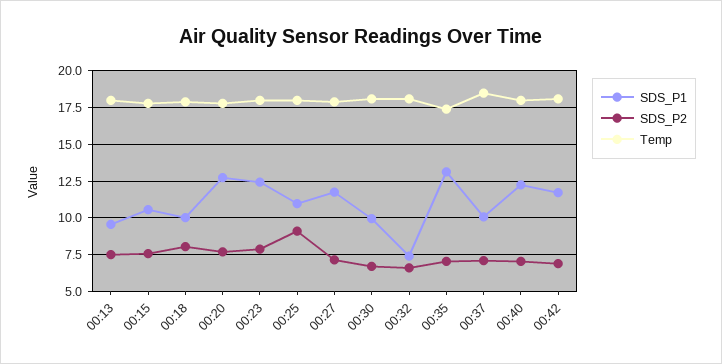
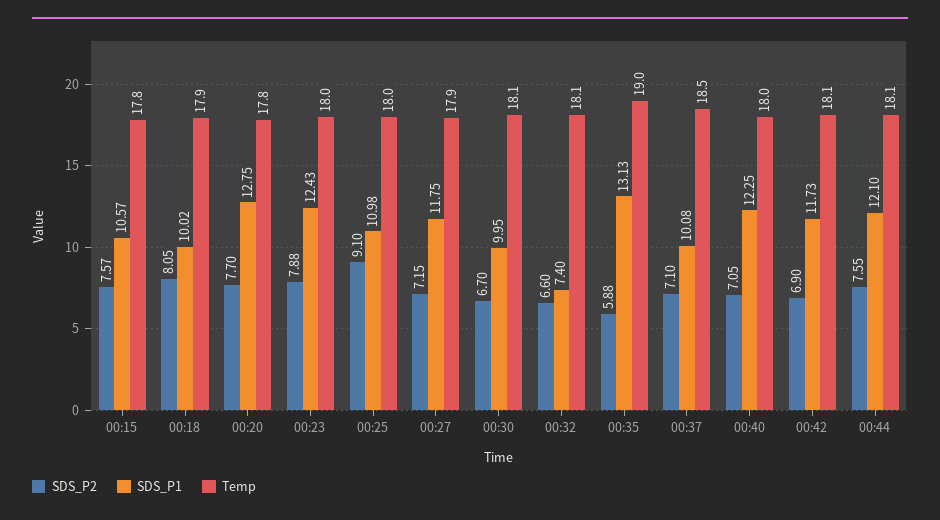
SDS_P1, 00:13: 9.5 -> none
SDS_P2, 00:13: 7.5 -> none
Temp, 00:13: 18 -> none
SDS_P2, 00:35: 7 -> 5.88
Temp, 00:35: 17.5 -> 19
SDS_P2, 00:44: none -> 7.55
SDS_P1, 00:44: none -> 12.1
Temp, 00:44: none -> 18.1

